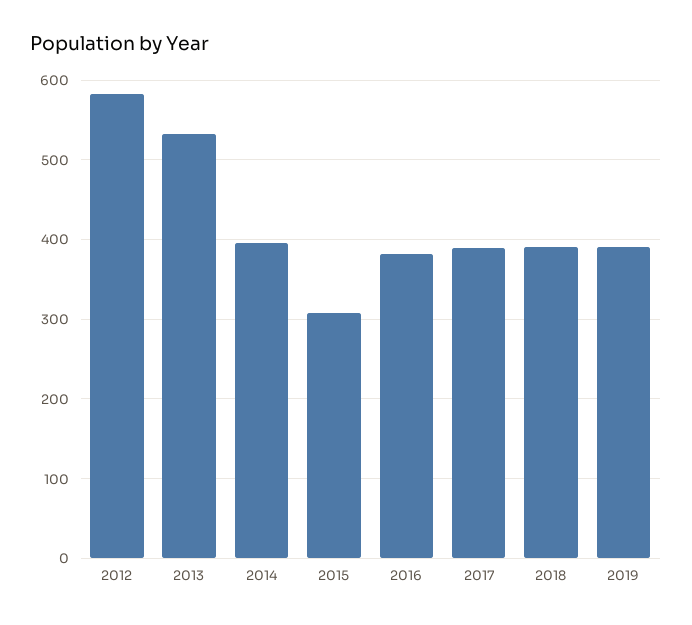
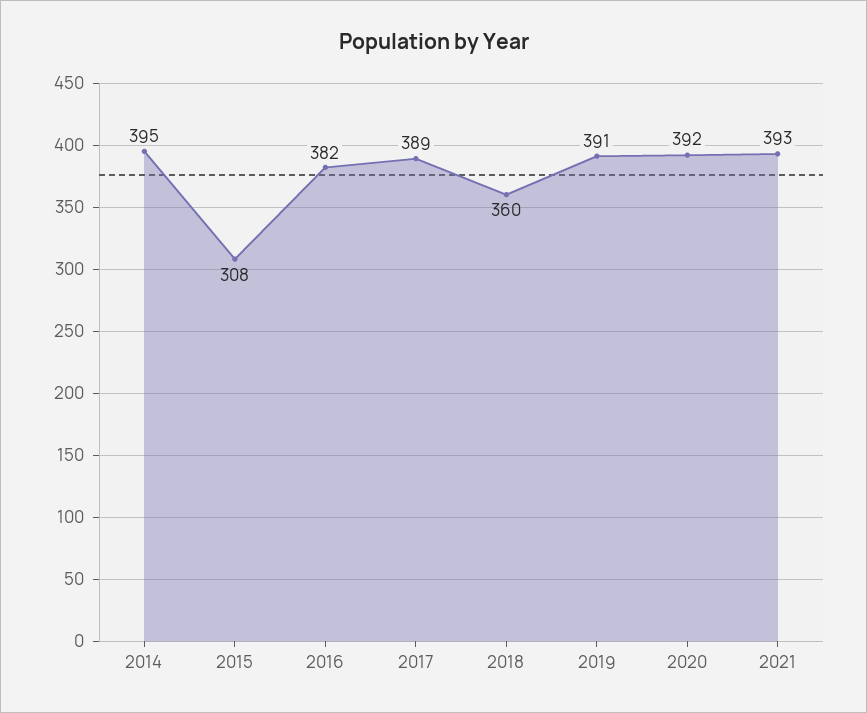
2012: 580 -> none
2013: 530 -> none
2018: 390 -> 360
2020: none -> 392
2021: none -> 393

